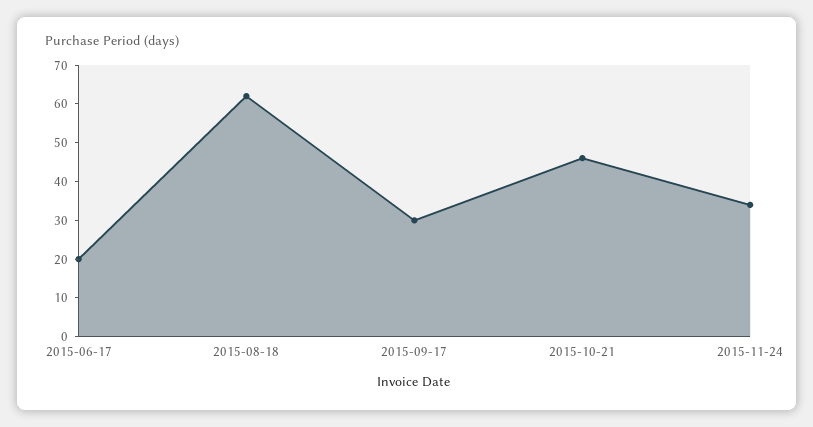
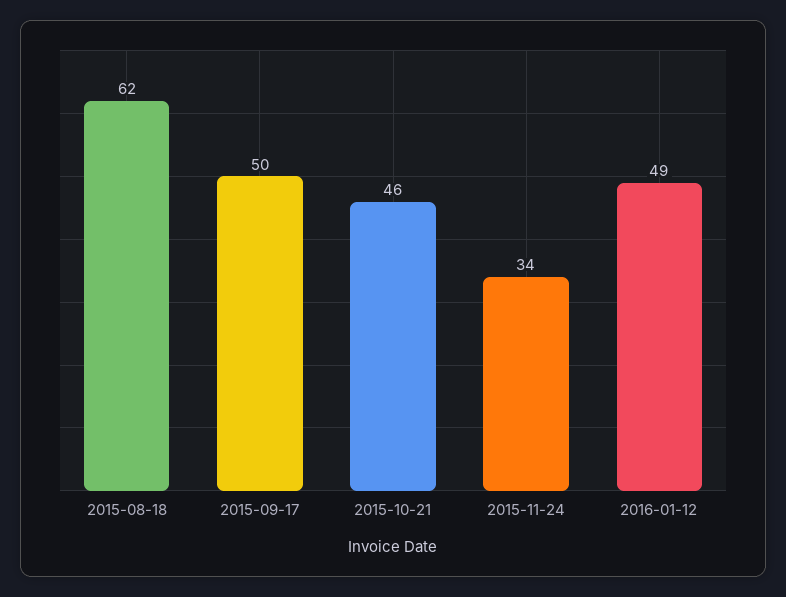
2015-06-17: 20 -> none
2015-09-17: 30 -> 50
2016-01-12: none -> 49

